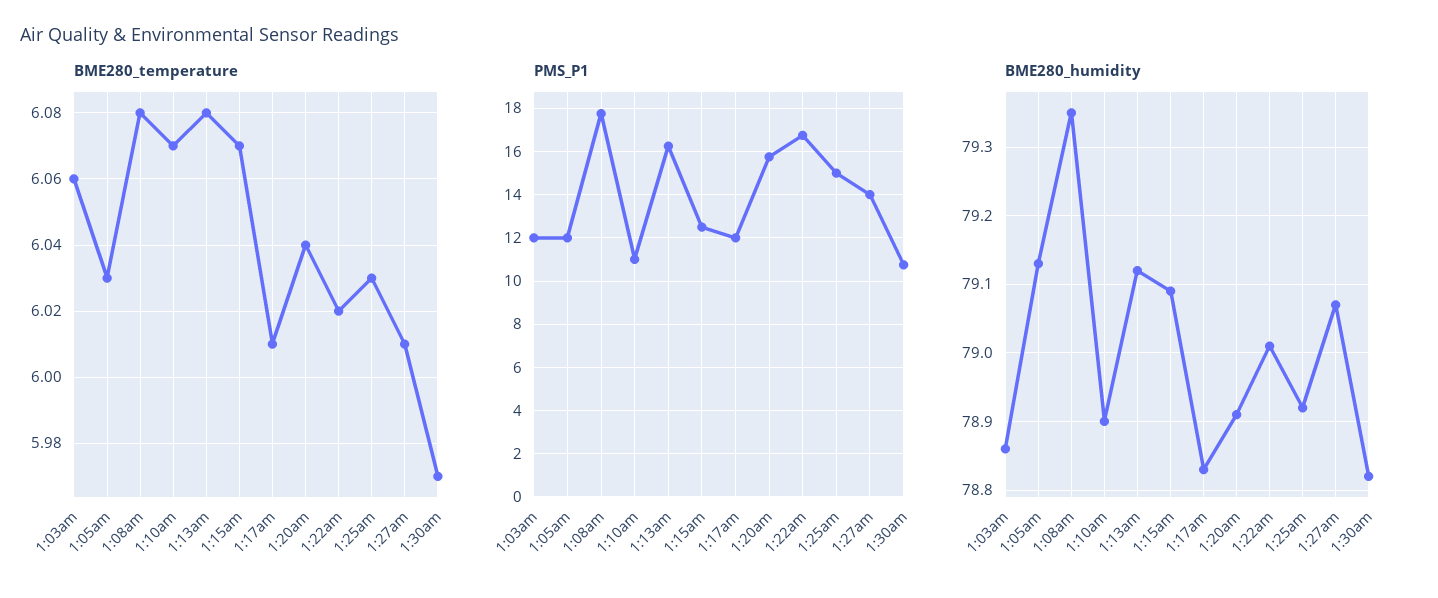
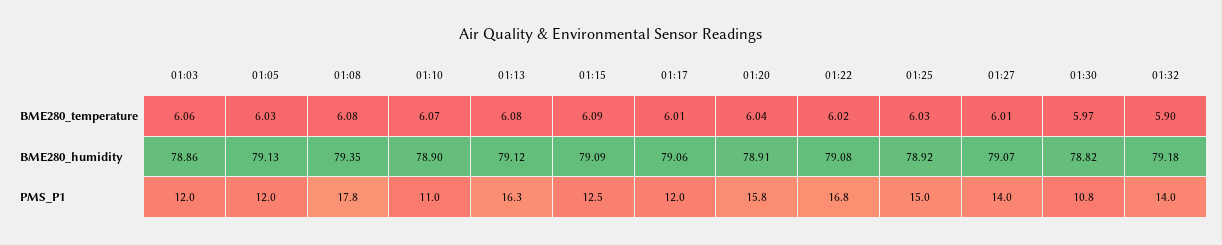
BME280_temperature, 1:15am: 6.07 -> 6.09
BME280_humidity, 1:17am: 78.83 -> 79.06
BME280_humidity, 1:22am: 79.01 -> 79.08
BME280_temperature, 01:32: none -> 5.9
BME280_humidity, 01:32: none -> 79.18
PMS_P1, 01:32: none -> 14

